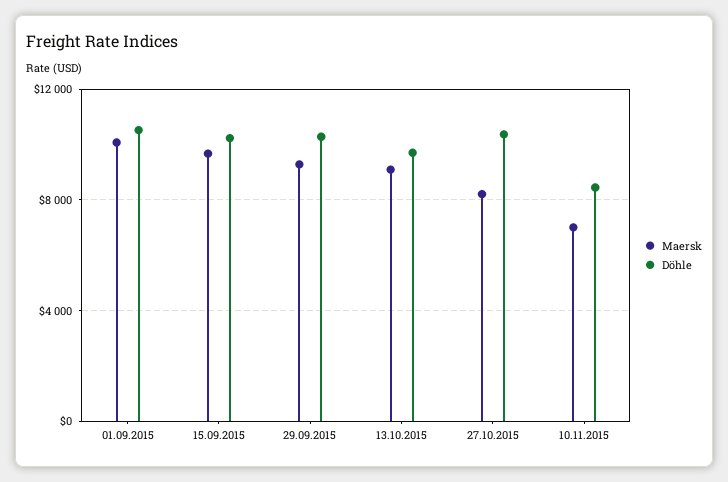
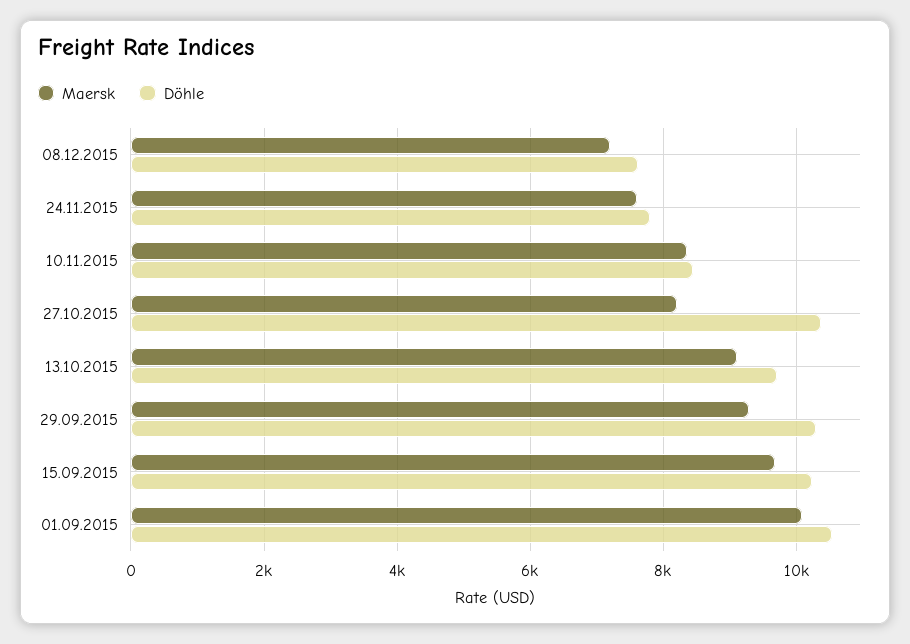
Maersk, 10.11.2015: 7000 -> 8400
Maersk, 08.12.2015: none -> 7200
Döhle, 08.12.2015: none -> 7600
Maersk, 24.11.2015: none -> 7600
Döhle, 24.11.2015: none -> 7800

